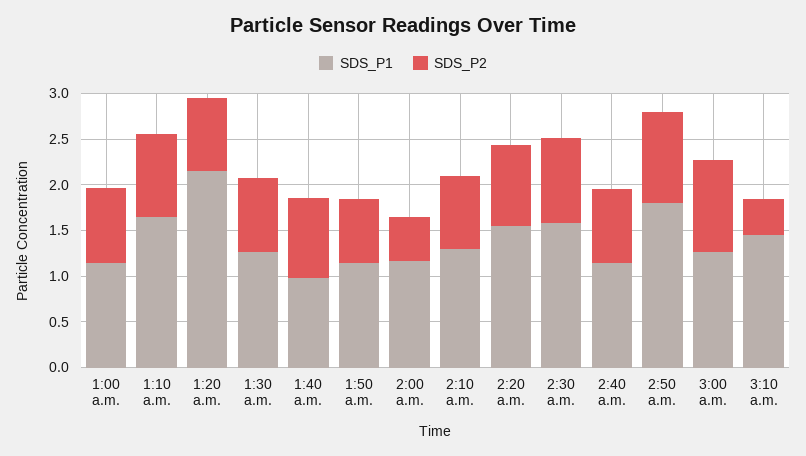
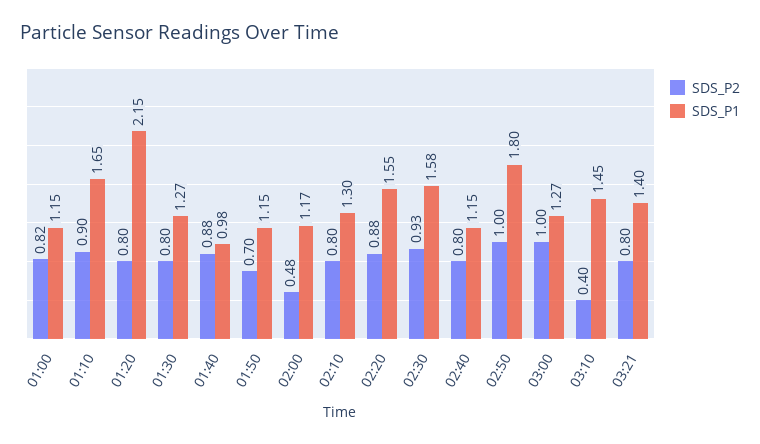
SDS_P2, 03:21: none -> 0.8
SDS_P1, 03:21: none -> 1.4

